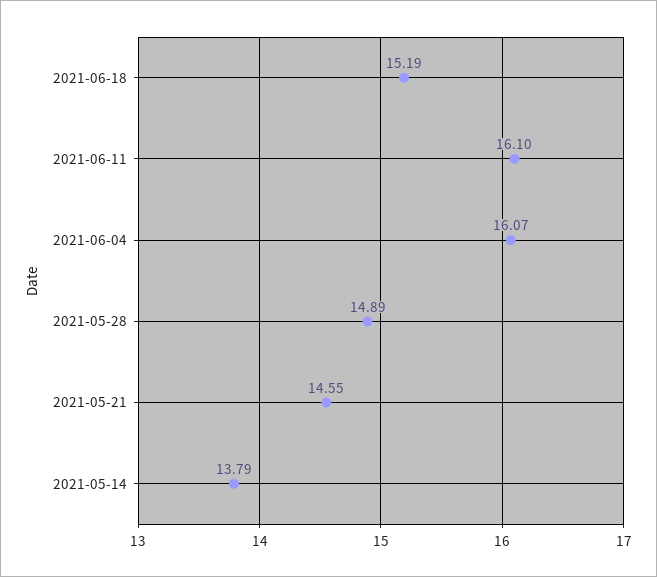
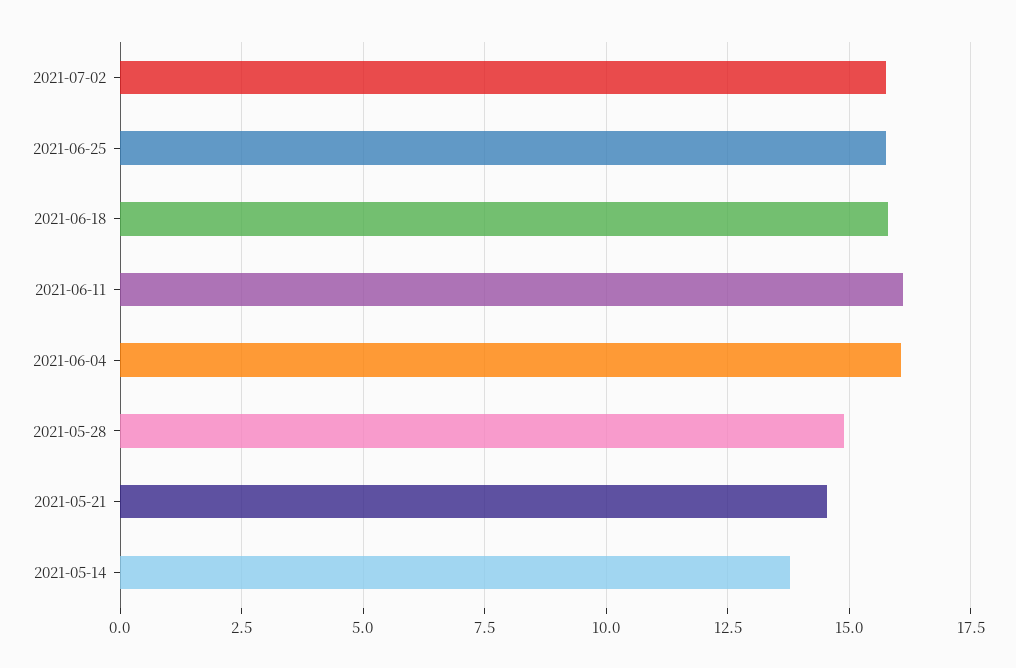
2021-06-18: 15.19 -> 15.75
2021-07-02: none -> 15.75
2021-06-25: none -> 15.75

